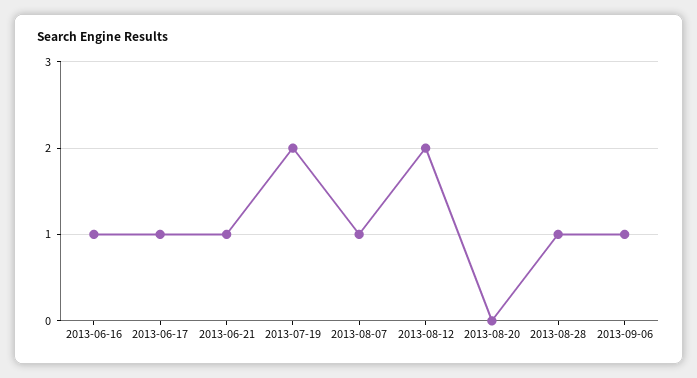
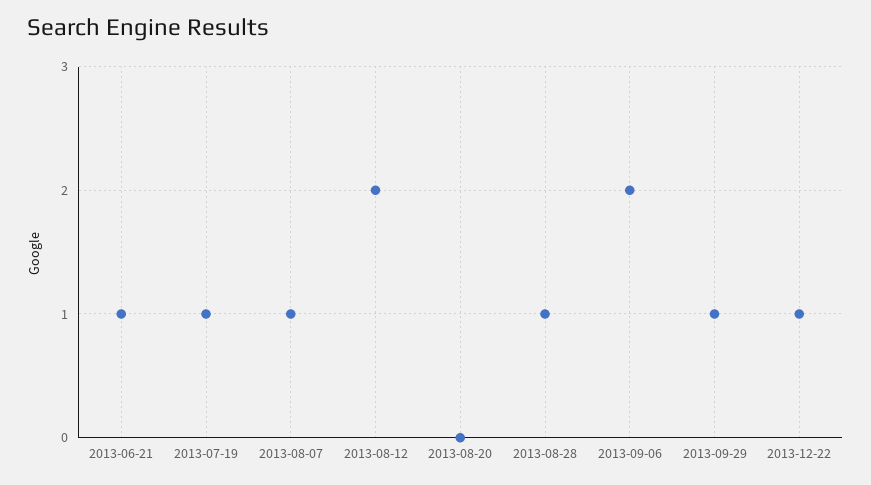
2013-06-16: 1 -> none
2013-06-17: 1 -> none
2013-07-19: 2 -> 1
2013-09-06: 1 -> 2
2013-09-29: none -> 1
2013-12-22: none -> 1

